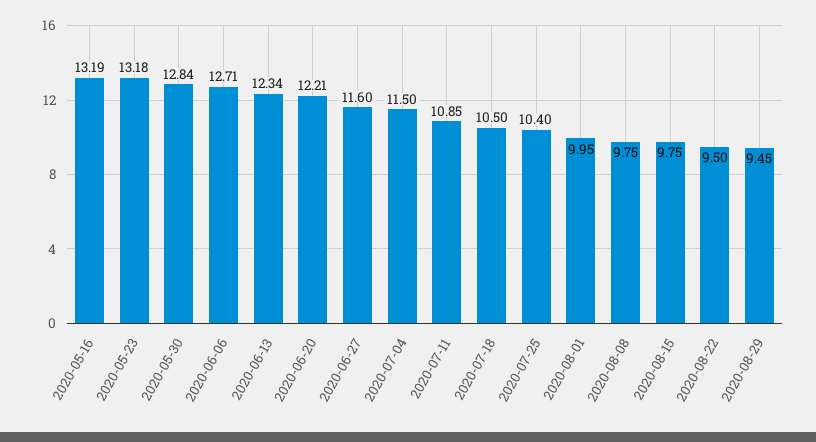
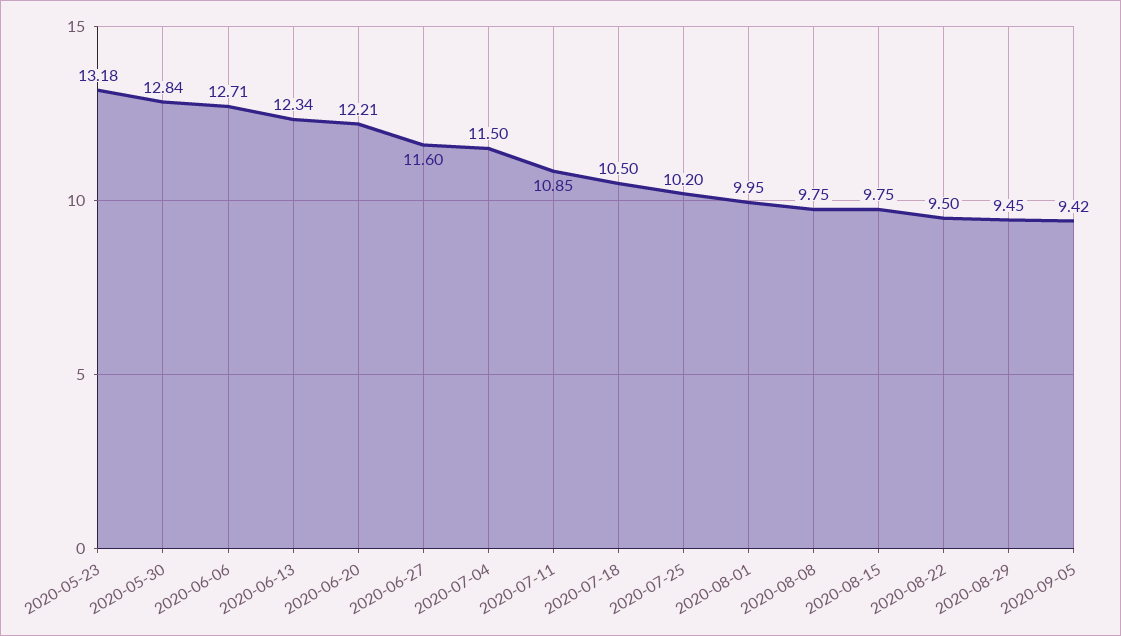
2020-05-16: 13.19 -> none
2020-07-25: 10.4 -> 10.2
2020-09-05: none -> 9.42

